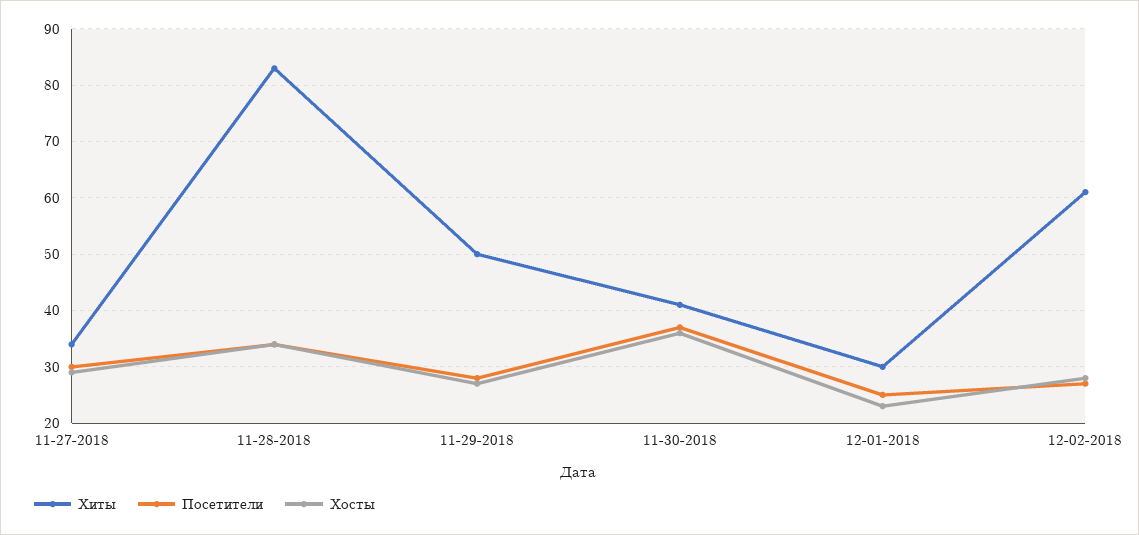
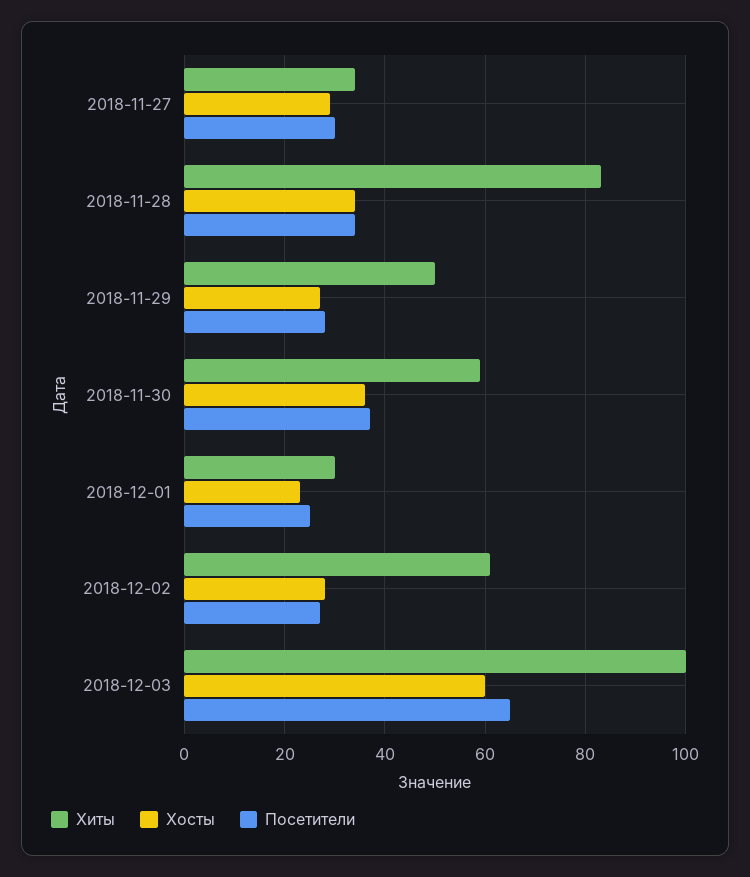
Хиты, 11-30-2018: 40 -> 60
Хиты, 2018-12-03: none -> 100
Хосты, 2018-12-03: none -> 60
Посетители, 2018-12-03: none -> 65

